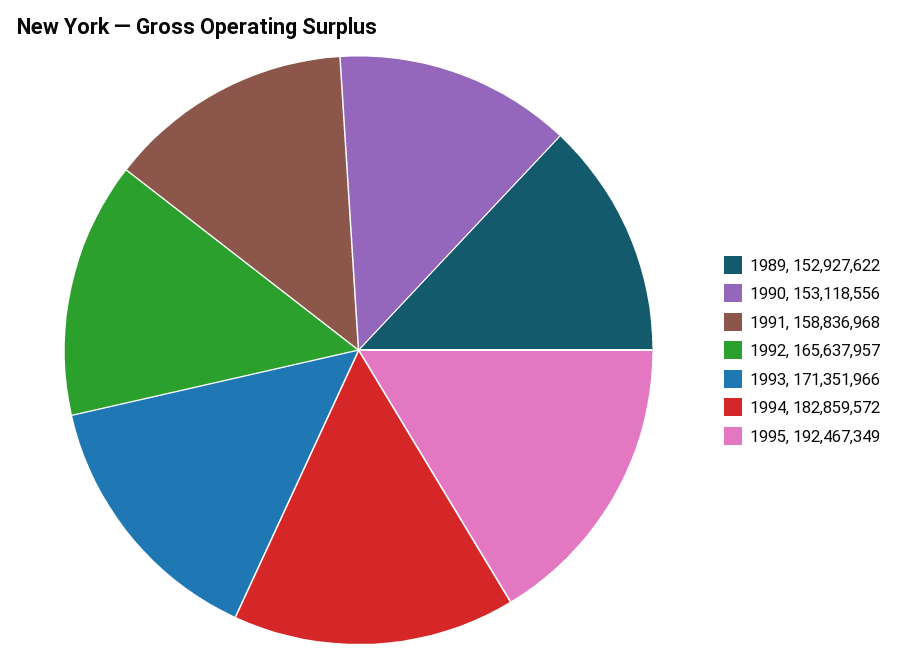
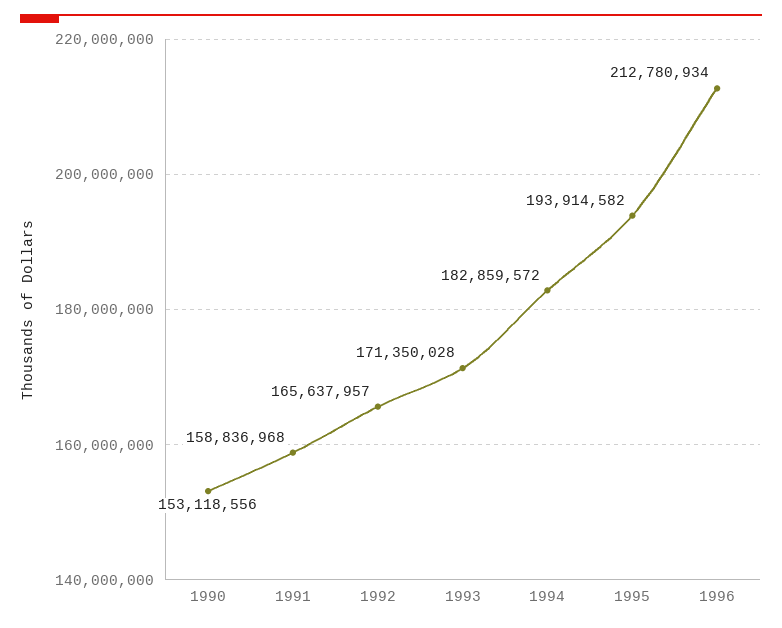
1989: 152927622 -> none
1993: 171351966 -> 171350028
1995: 192467349 -> 193914582
1996: none -> 212780934

